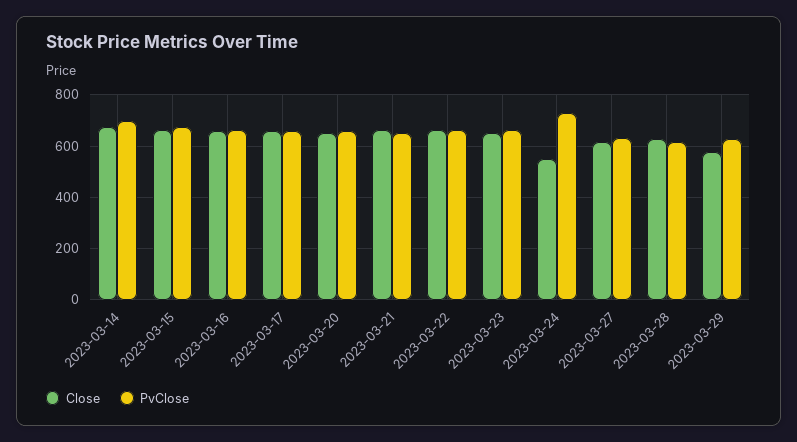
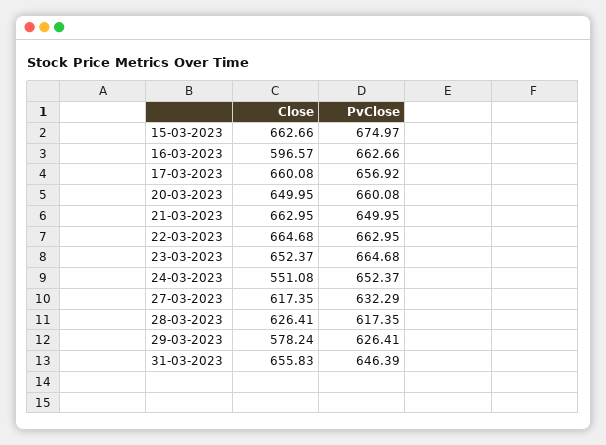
Close, 2023-03-14: 675 -> none
PvClose, 2023-03-14: 700 -> none
Close, 2023-03-16: 650 -> 596.57
PvClose, 2023-03-24: 725 -> 652.37
Close, 31-03-2023: none -> 655.83
PvClose, 31-03-2023: none -> 646.39

